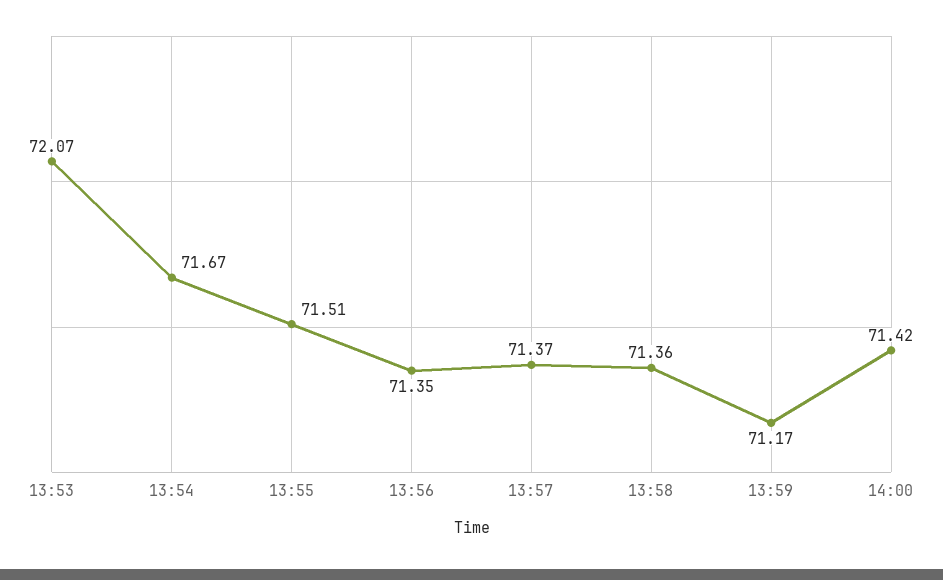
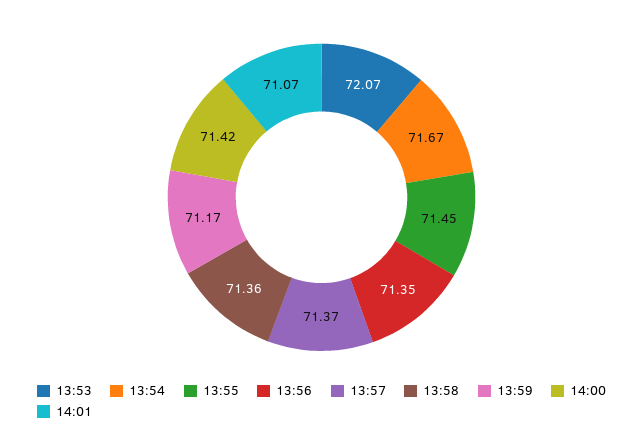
13:55: 71.51 -> 71.45
14:01: none -> 71.07

